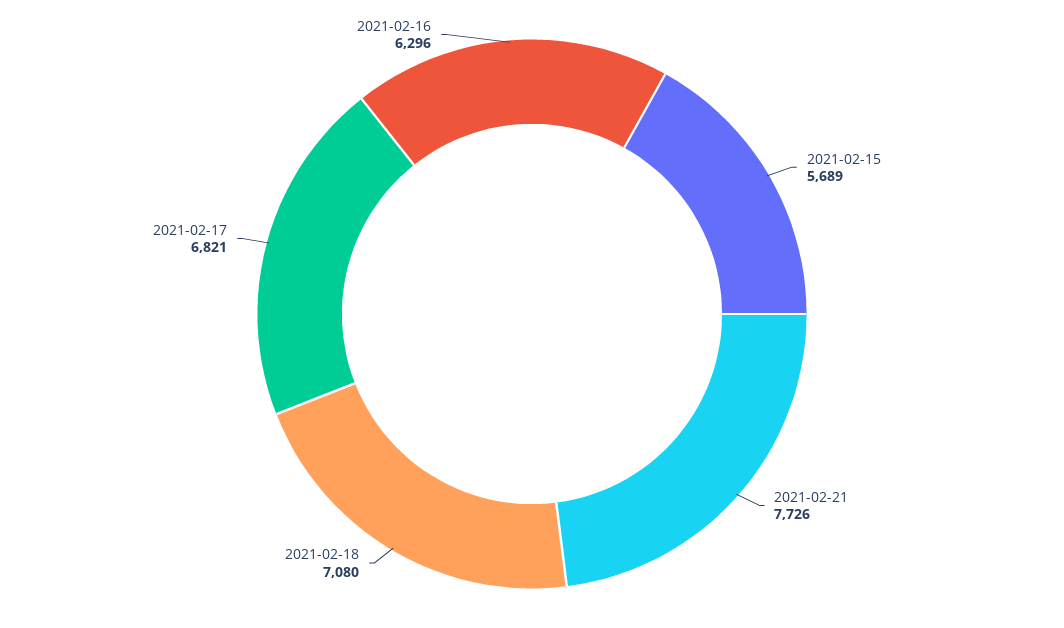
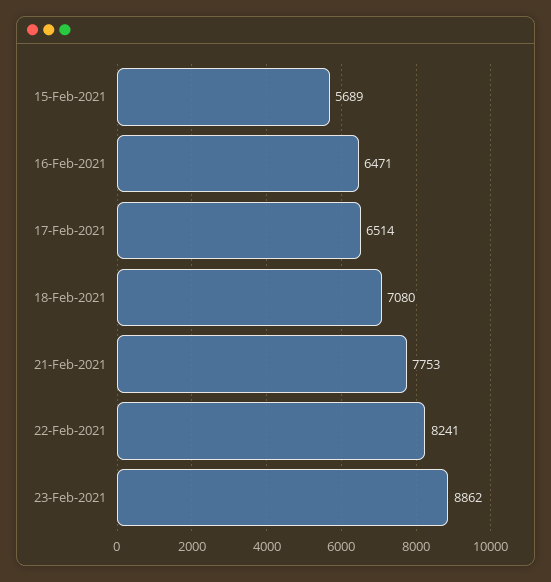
2021-02-21: 7726 -> 7753
2021-02-17: 6821 -> 6514
2021-02-16: 6296 -> 6471
22-Feb-2021: none -> 8241
23-Feb-2021: none -> 8862

